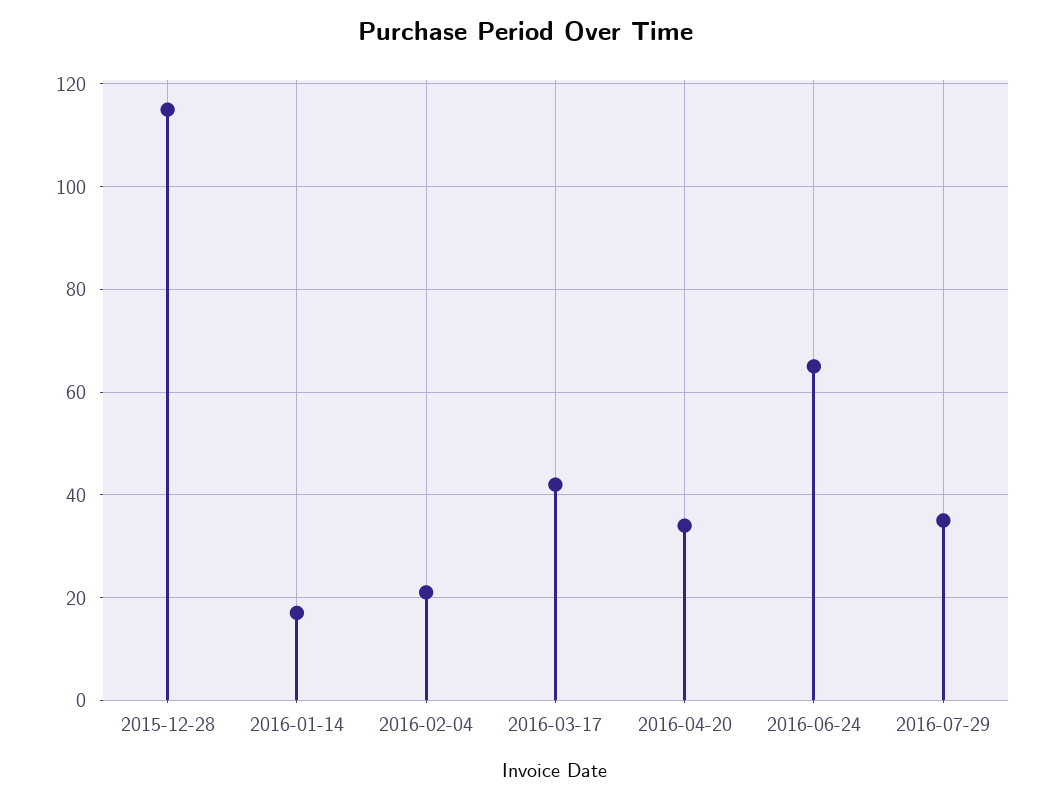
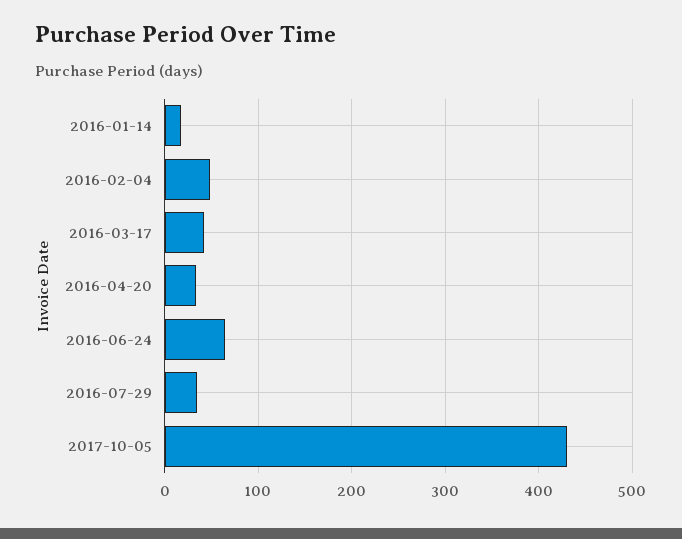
2015-12-28: 115 -> none
2016-02-04: 20 -> 50
2017-10-05: none -> 430

